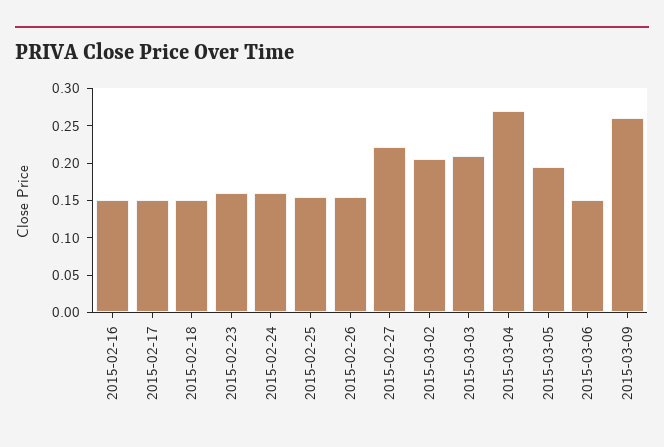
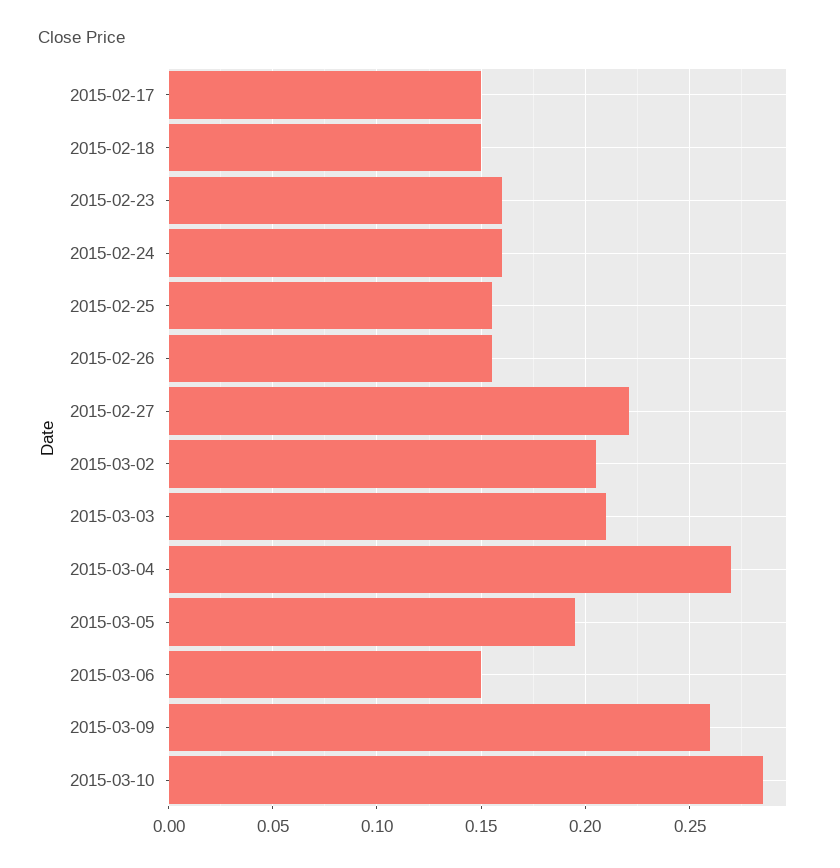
2015-02-16: 0.15 -> none
2015-03-10: none -> 0.285

